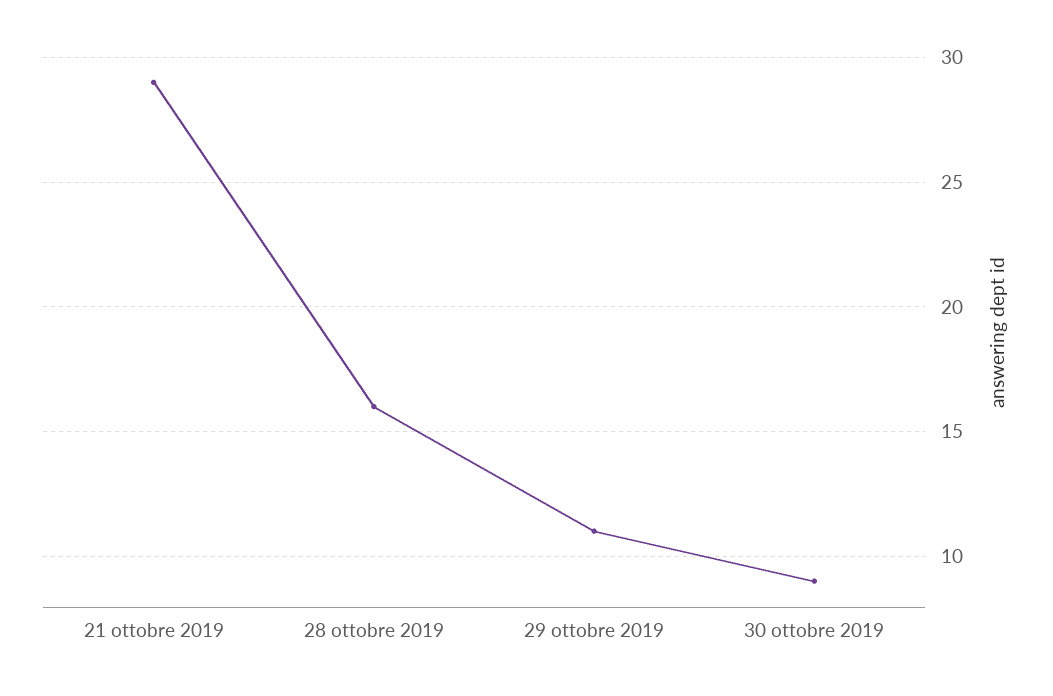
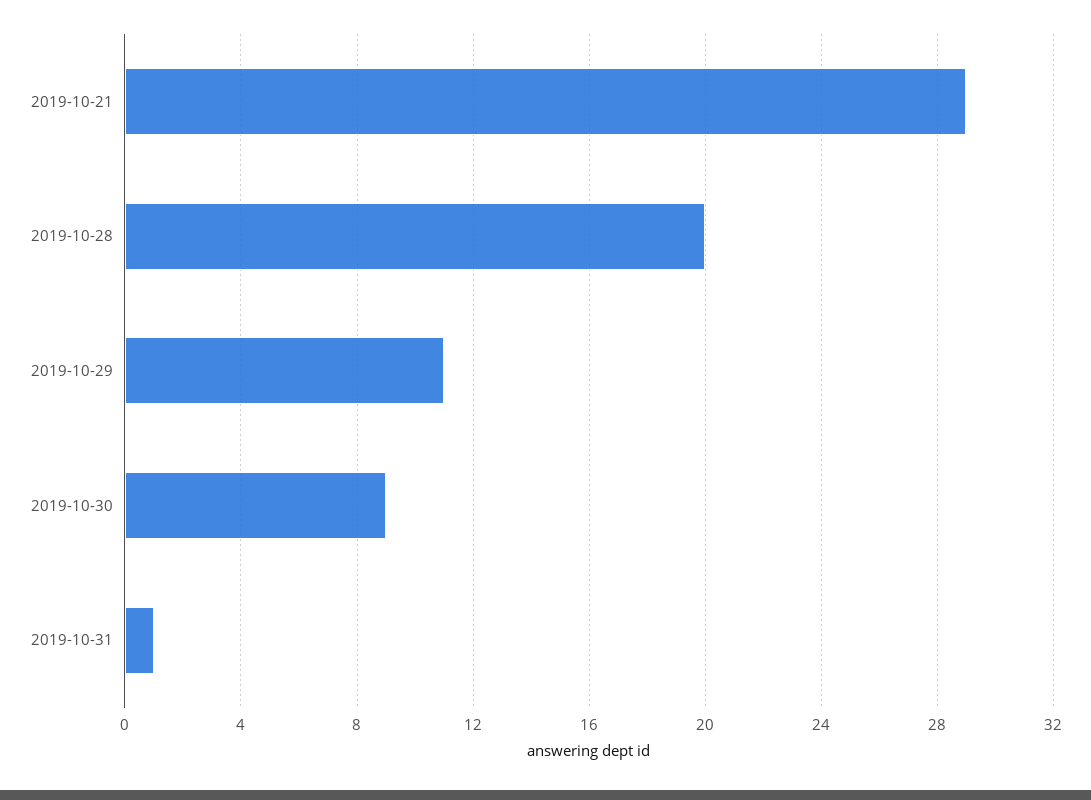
28 ottobre 2019: 16 -> 20
2019-10-31: none -> 1

